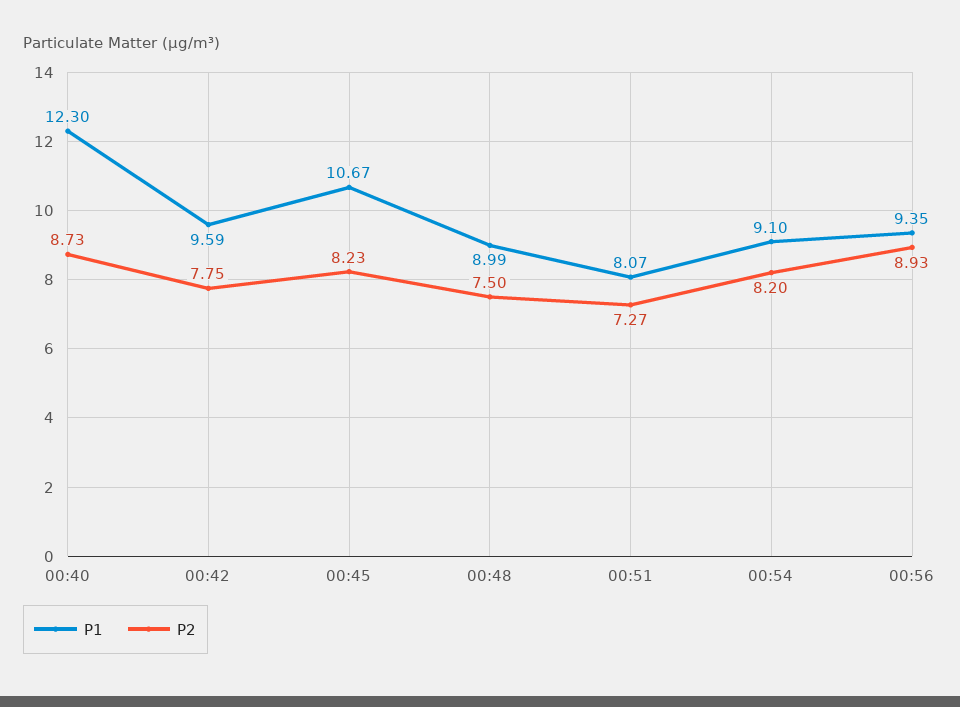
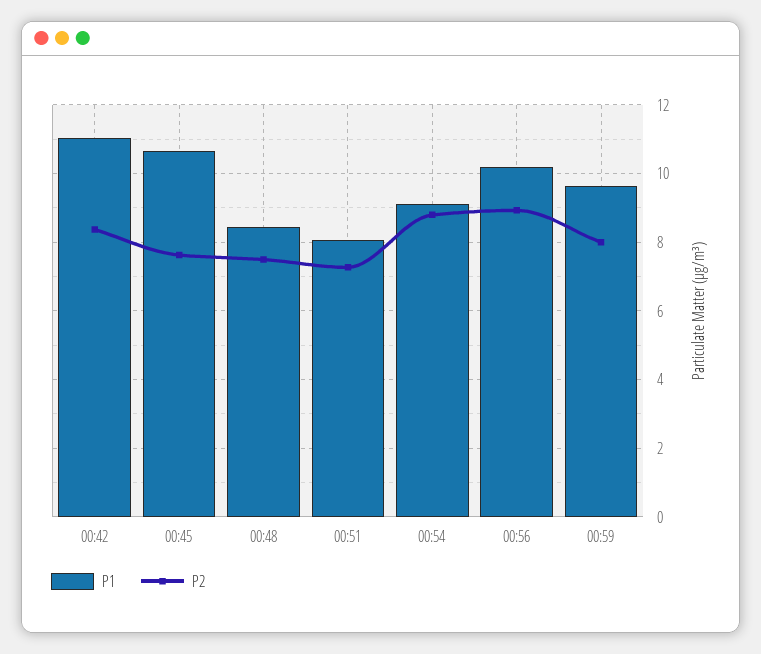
P1, 00:40: 12.3 -> none
P2, 00:40: 8.73 -> none
P1, 00:42: 9.59 -> 11
P2, 00:42: 7.75 -> 8.4
P2, 00:45: 8.23 -> 7.6
P1, 00:48: 8.99 -> 8.4
P2, 00:54: 8.2 -> 8.8
P1, 00:56: 9.35 -> 10.2
P1, 00:59: none -> 9.6
P2, 00:59: none -> 8

